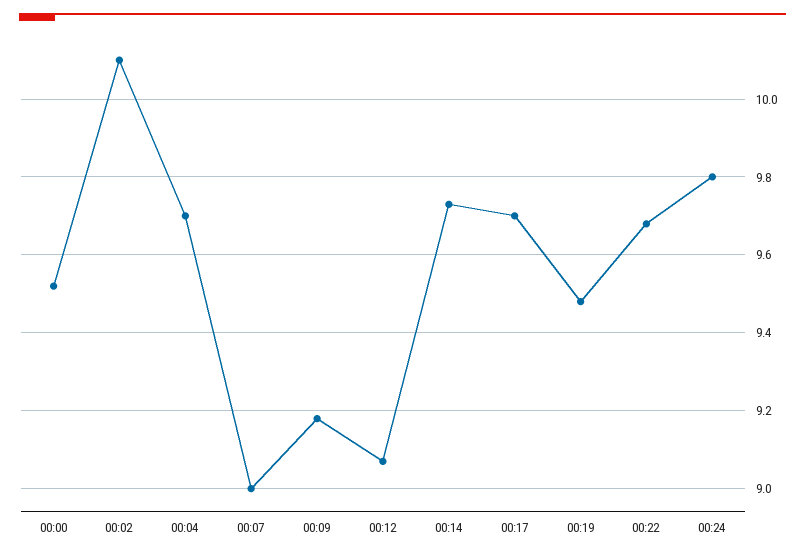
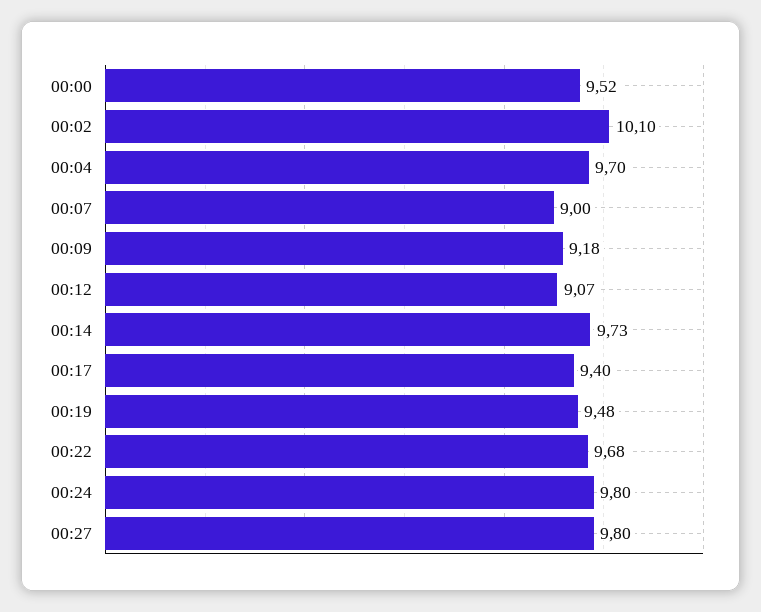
00:17: 9.7 -> 9.4
00:27: none -> 9.8

